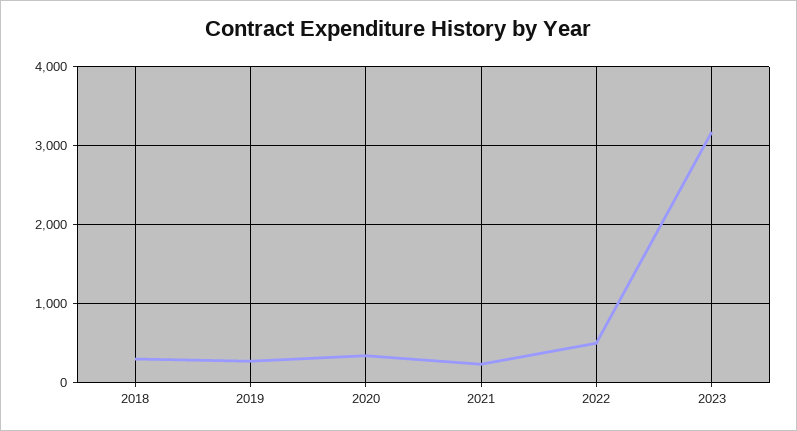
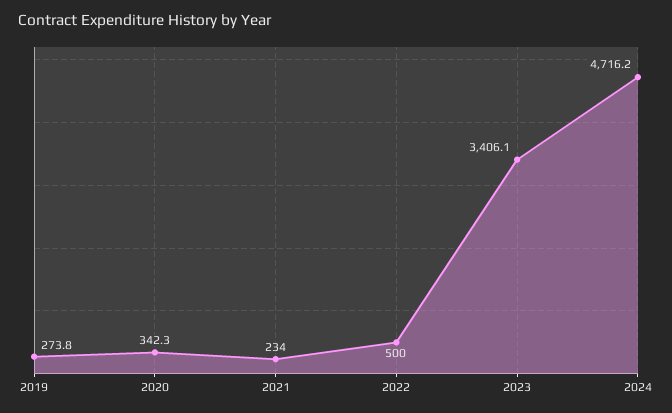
2018: 300 -> none
2023: 3200 -> 3406.1
2024: none -> 4716.2

